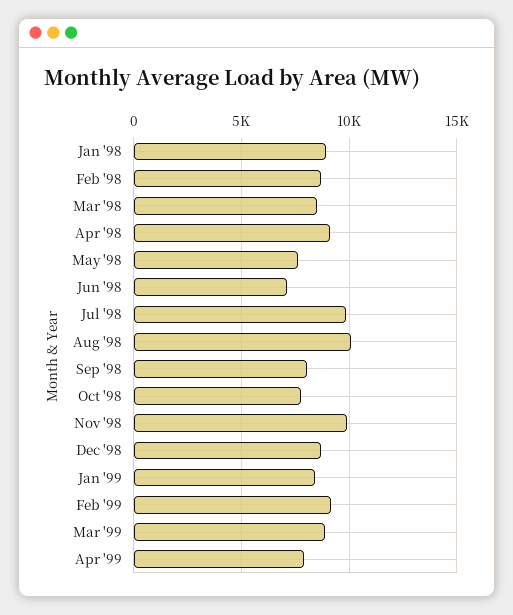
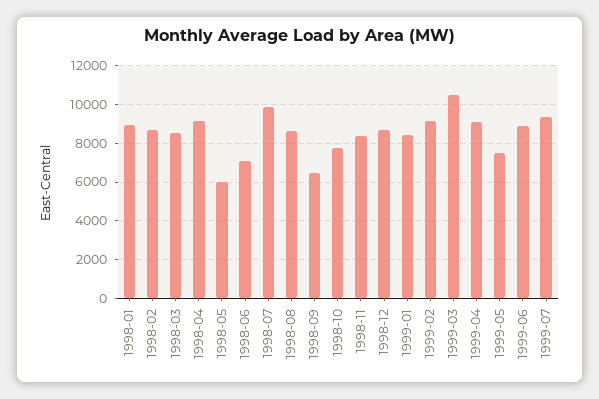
May '98: 7500 -> 6000
Aug '98: 10000 -> 8500
Sep '98: 8000 -> 6500
Nov '98: 10000 -> 8500
Mar '99: 9000 -> 10500
Apr '99: 8000 -> 9000
1999-05: none -> 7500
1999-06: none -> 9000
1999-07: none -> 9500

